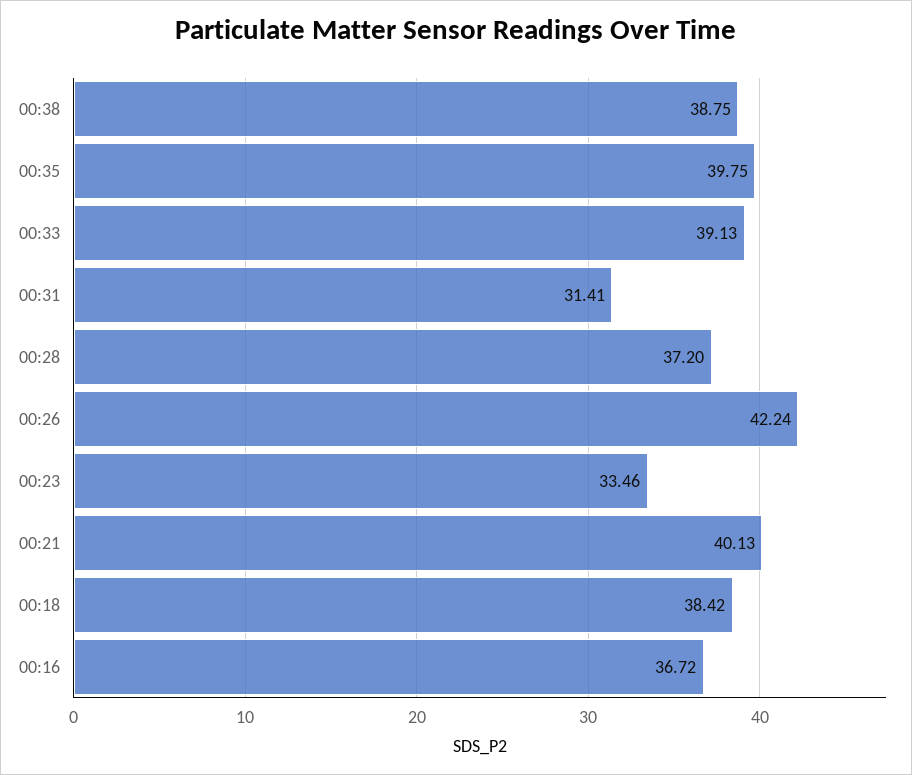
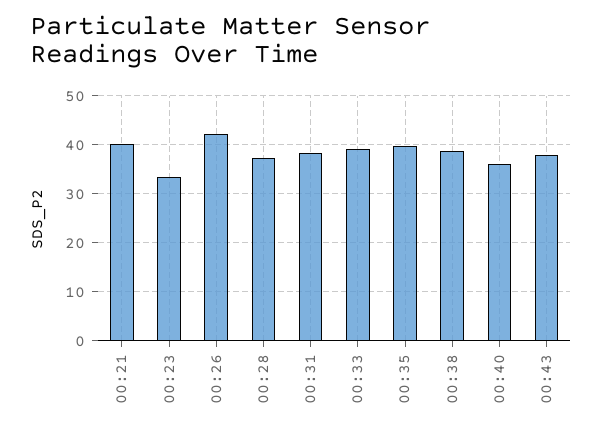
00:31: 31.41 -> 38
00:18: 38.42 -> none
00:16: 36.72 -> none
00:40: none -> 36
00:43: none -> 38

